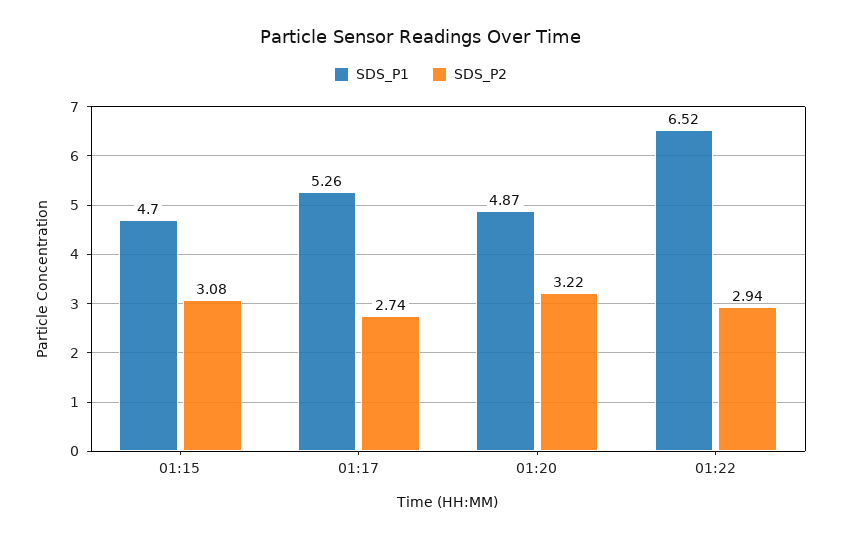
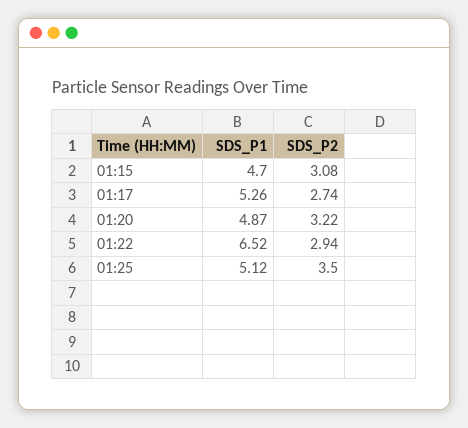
SDS_P1, 01:25: none -> 5.12
SDS_P2, 01:25: none -> 3.5

